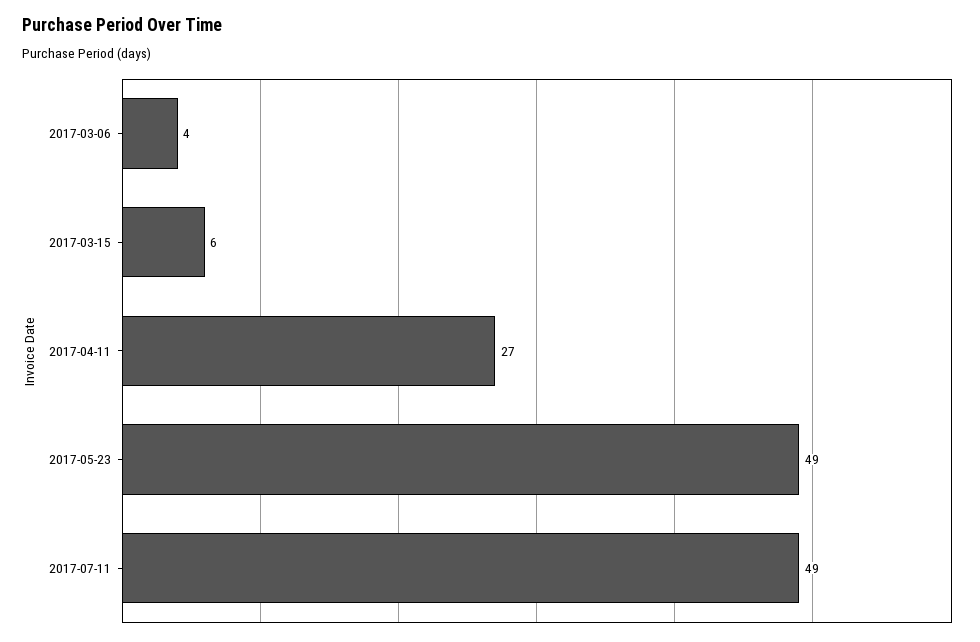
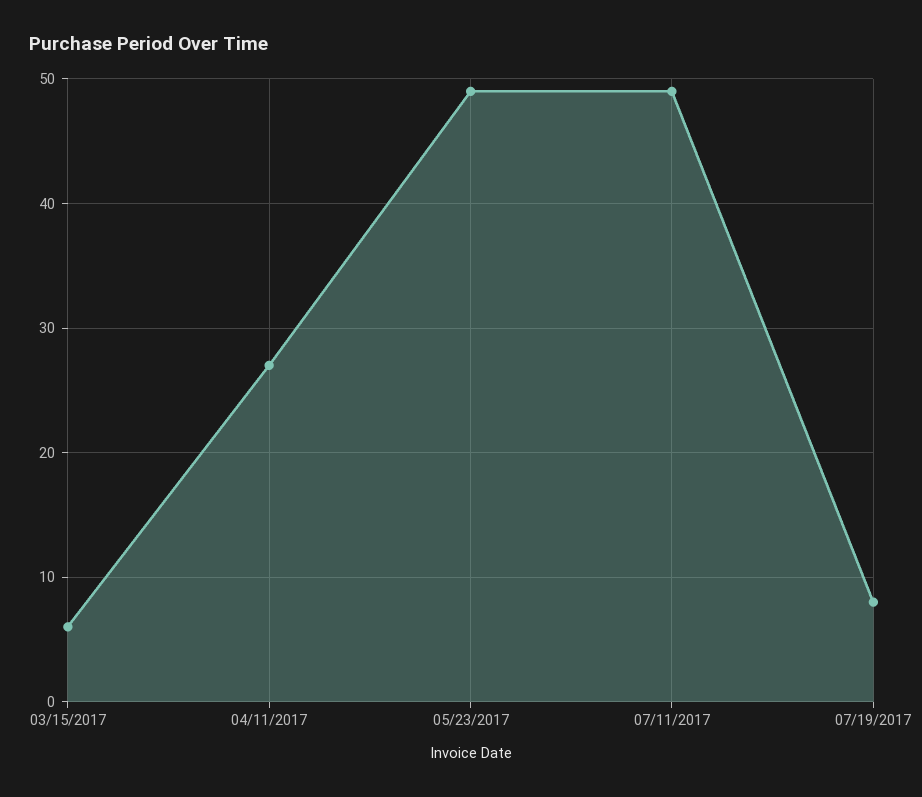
2017-03-06: 4 -> none
07/19/2017: none -> 8

